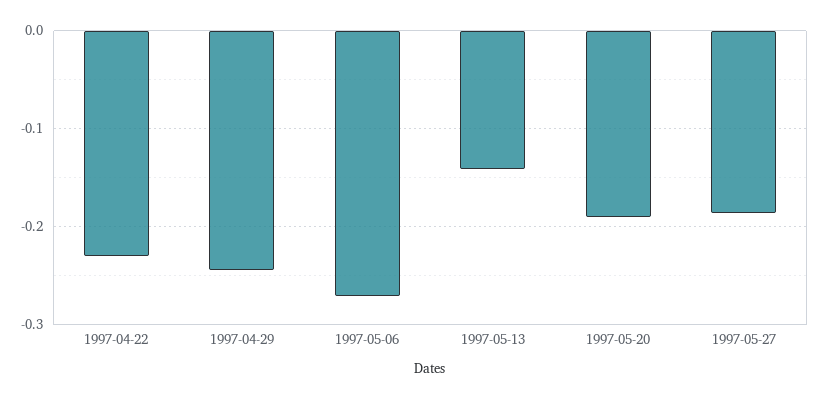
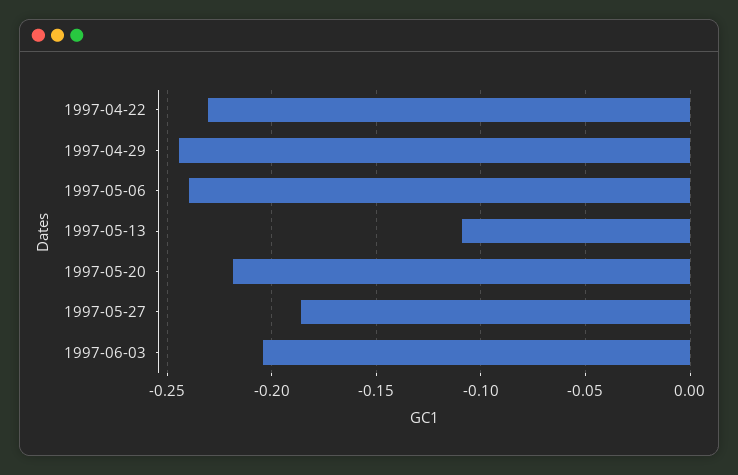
1997-05-06: -0.27 -> -0.24
1997-05-13: -0.14 -> -0.11
1997-05-20: -0.19 -> -0.22
1997-06-03: none -> -0.205

